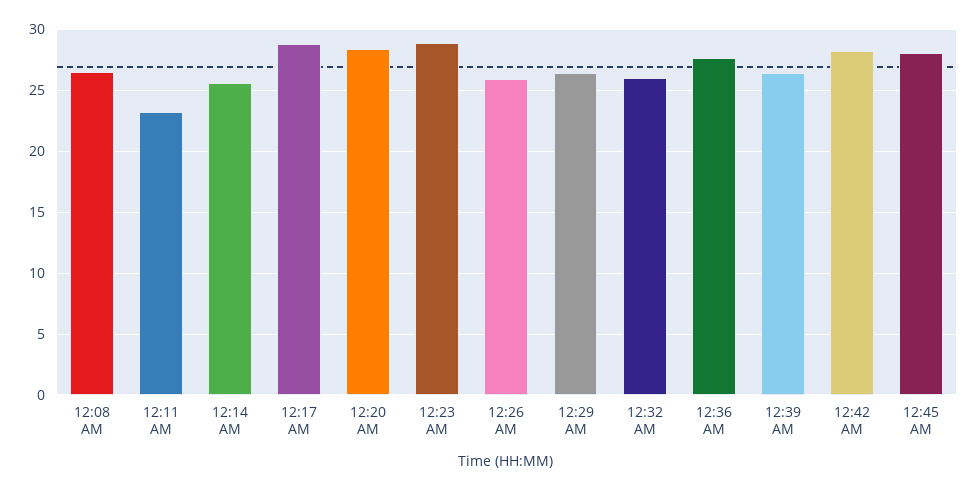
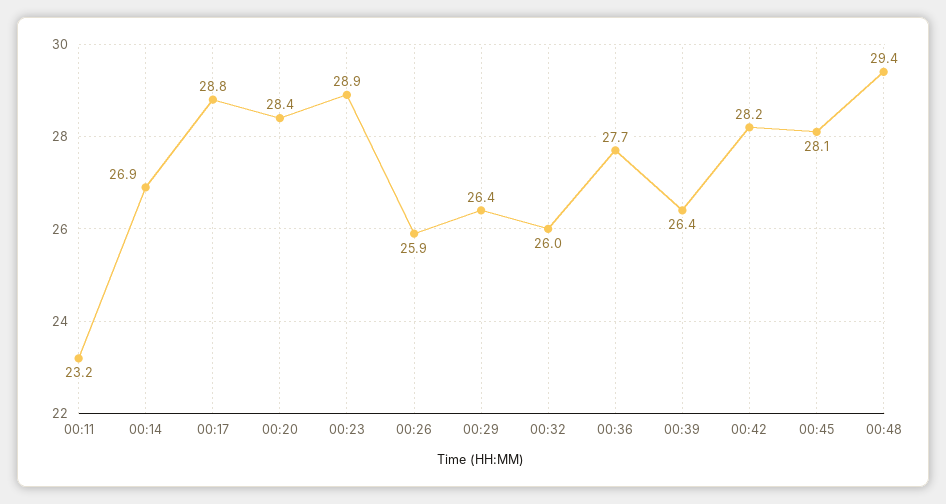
12:08 AM: 26.5 -> none
12:14 AM: 25.5 -> 26.9
00:48: none -> 29.4

